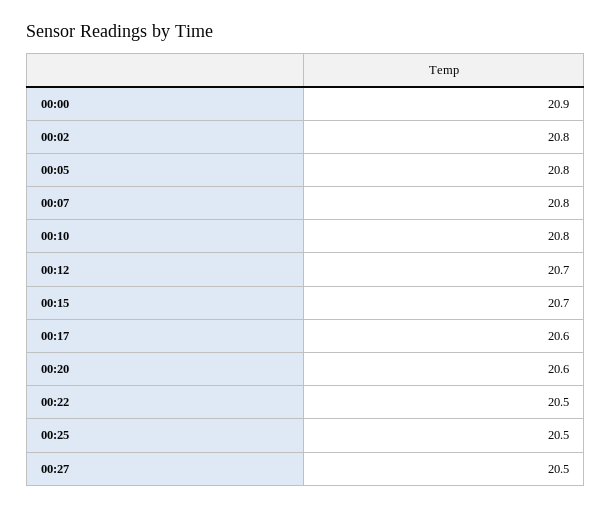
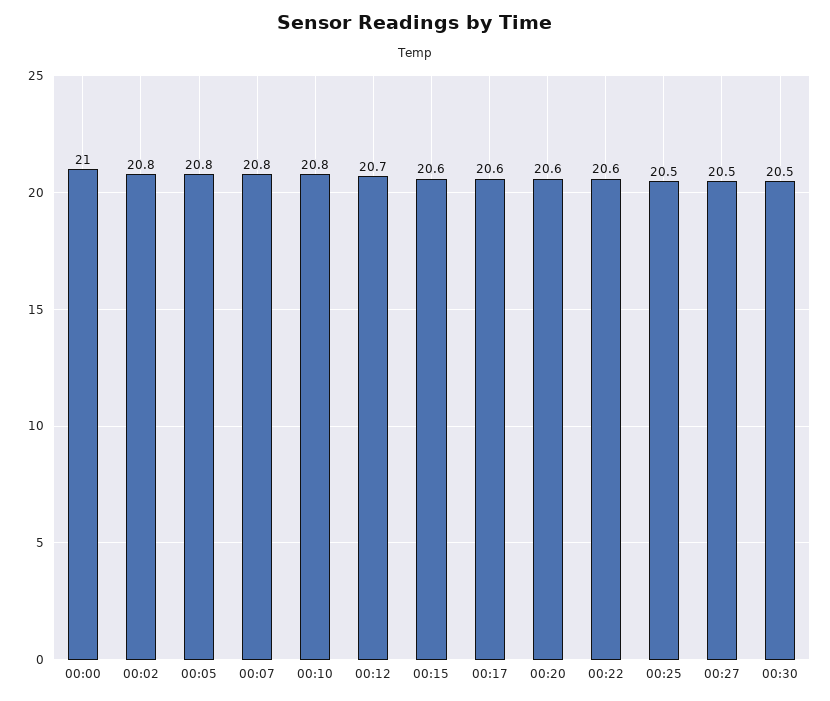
00:00: 20.9 -> 21
00:15: 20.7 -> 20.6
00:22: 20.5 -> 20.6
00:30: none -> 20.5

